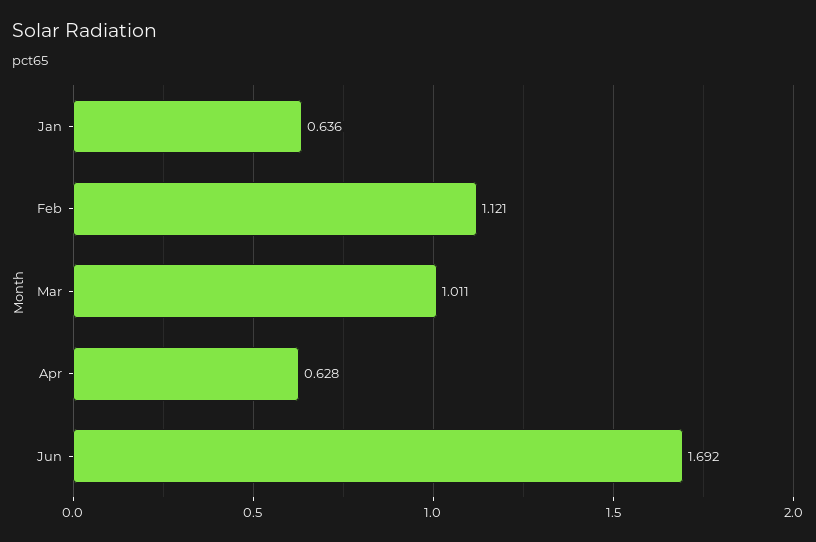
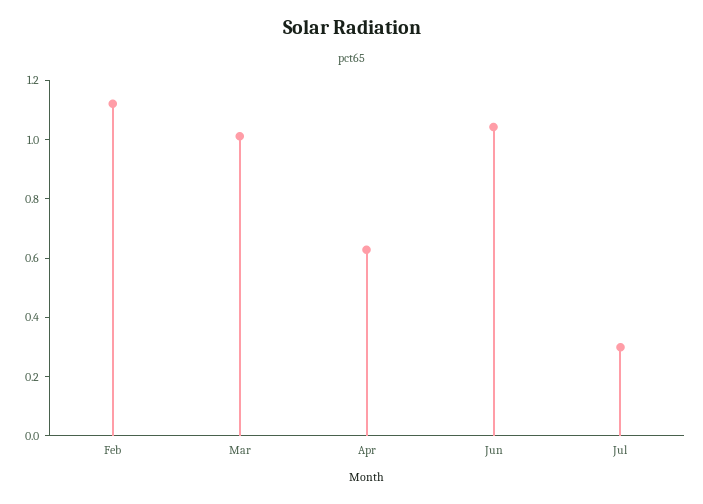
Jan: 0.636 -> none
Jun: 1.692 -> 1.05
Jul: none -> 0.3

